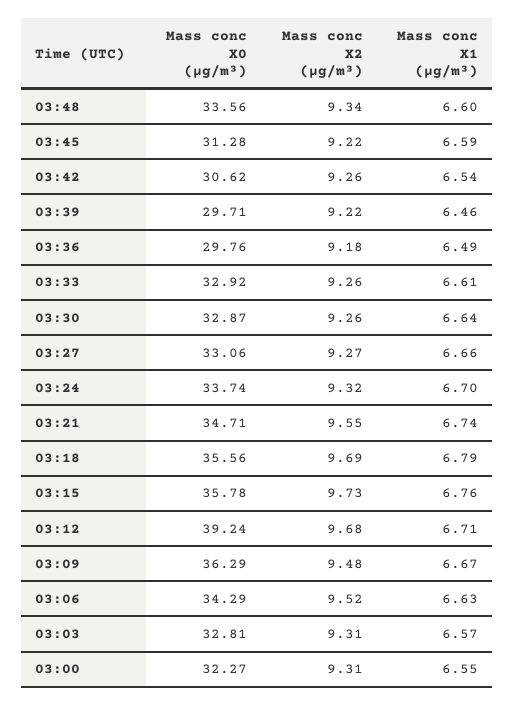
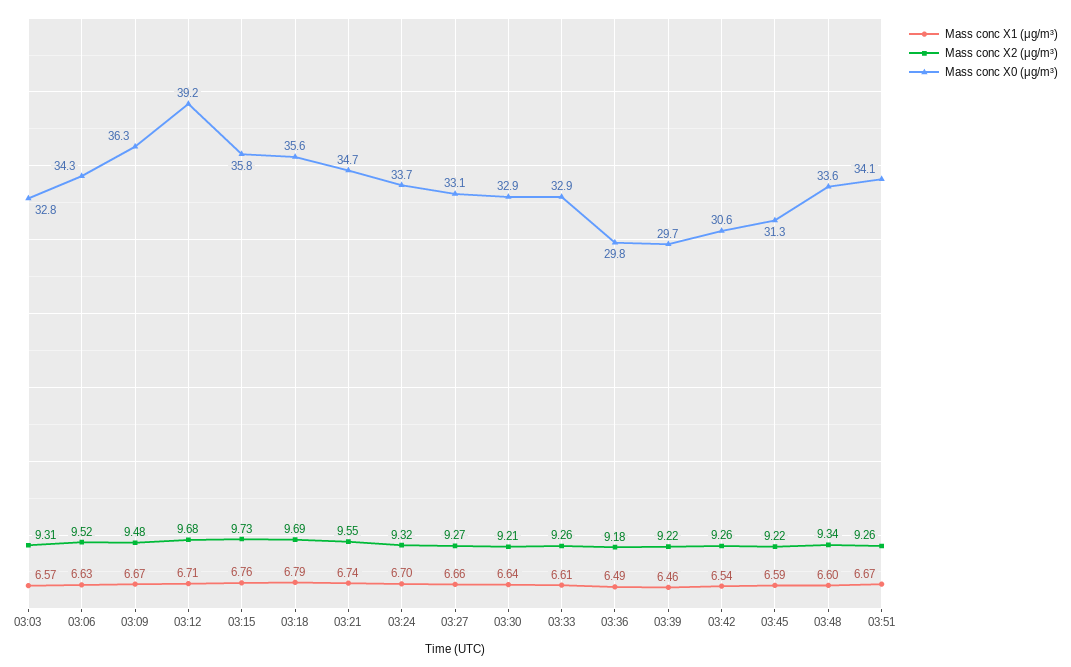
Mass conc X2 (μg/m³), 03:30: 9.26 -> 9.21
Mass conc X0 (μg/m³), 03:00: 32.27 -> none
Mass conc X2 (μg/m³), 03:00: 9.31 -> none
Mass conc X1 (μg/m³), 03:00: 6.55 -> none
Mass conc X1 (μg/m³), 03:51: none -> 6.67
Mass conc X2 (μg/m³), 03:51: none -> 9.26
Mass conc X0 (μg/m³), 03:51: none -> 34.1

